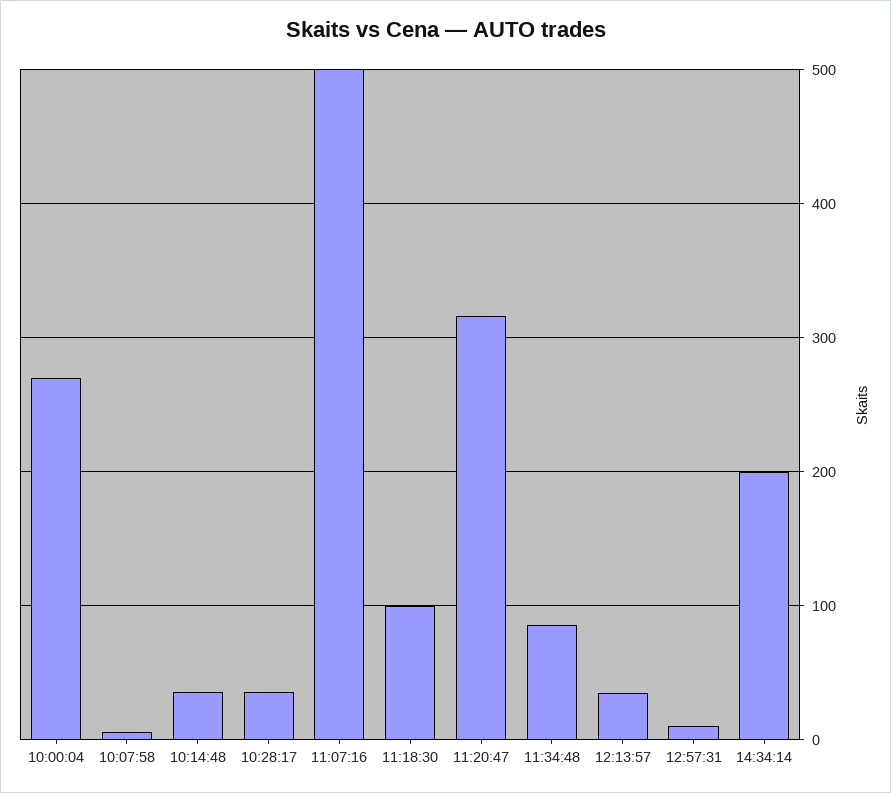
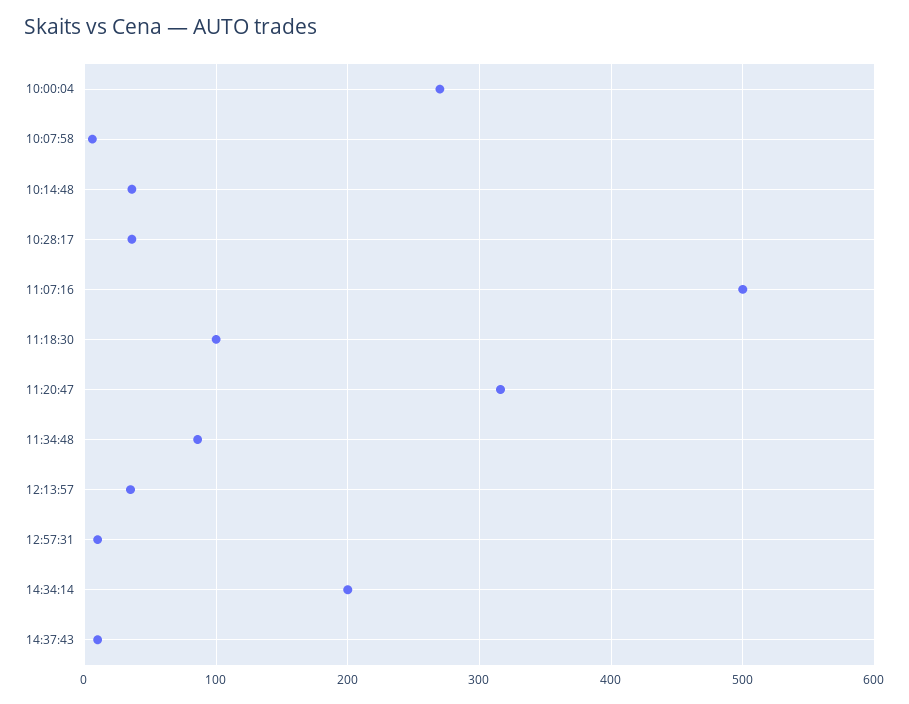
14:37:43: none -> 10

